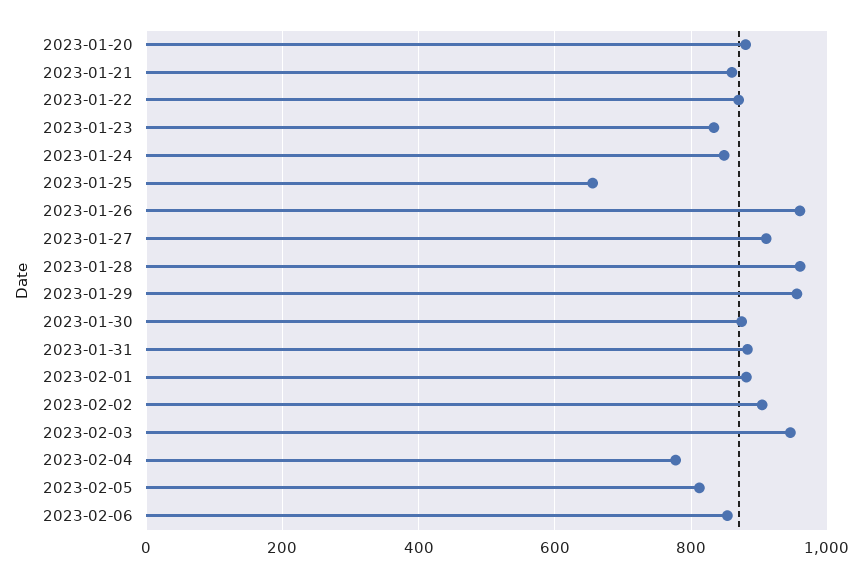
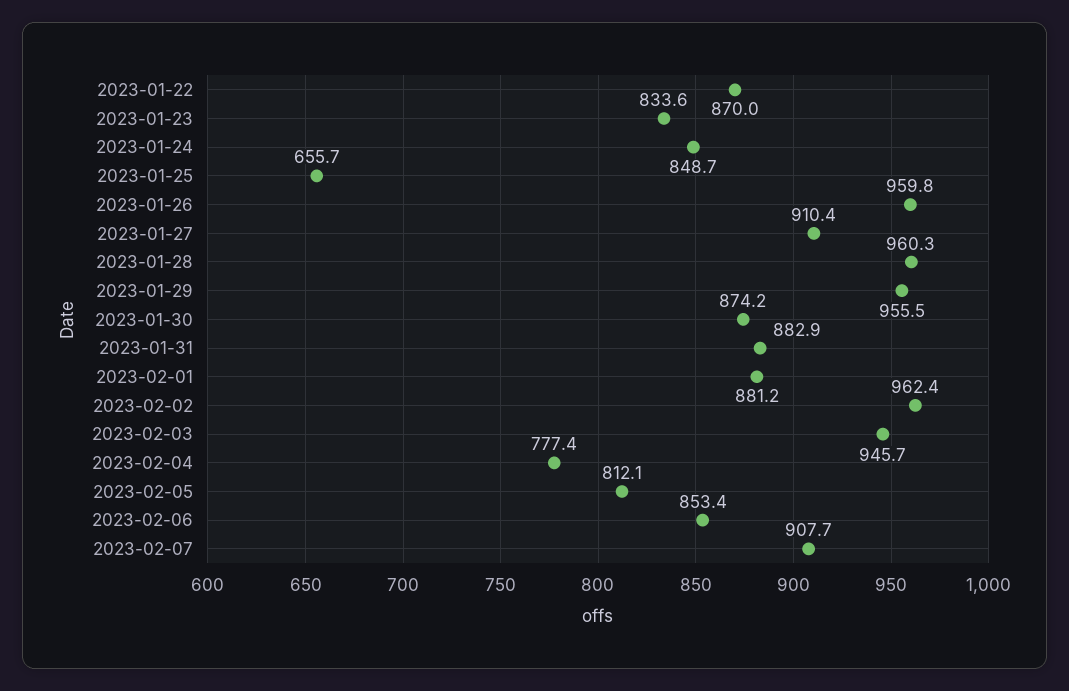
2023-01-20: 880 -> none
2023-01-21: 860 -> none
2023-02-02: 900 -> 962.4
2023-02-07: none -> 907.7

